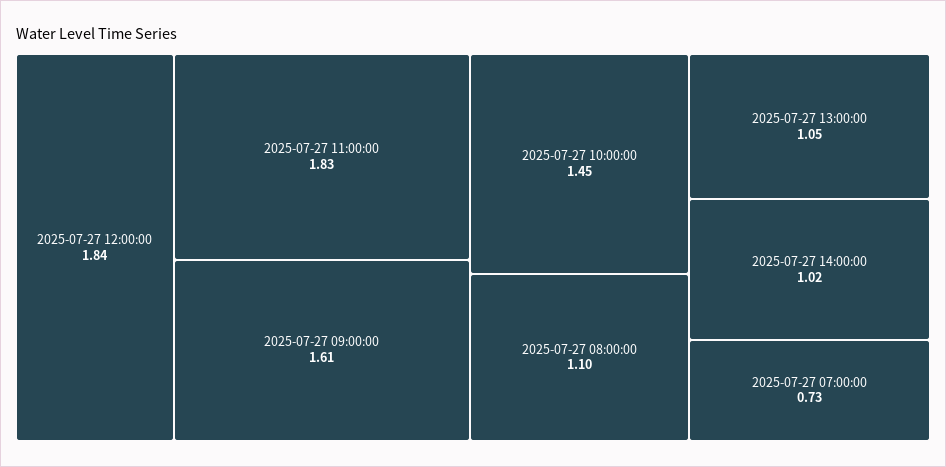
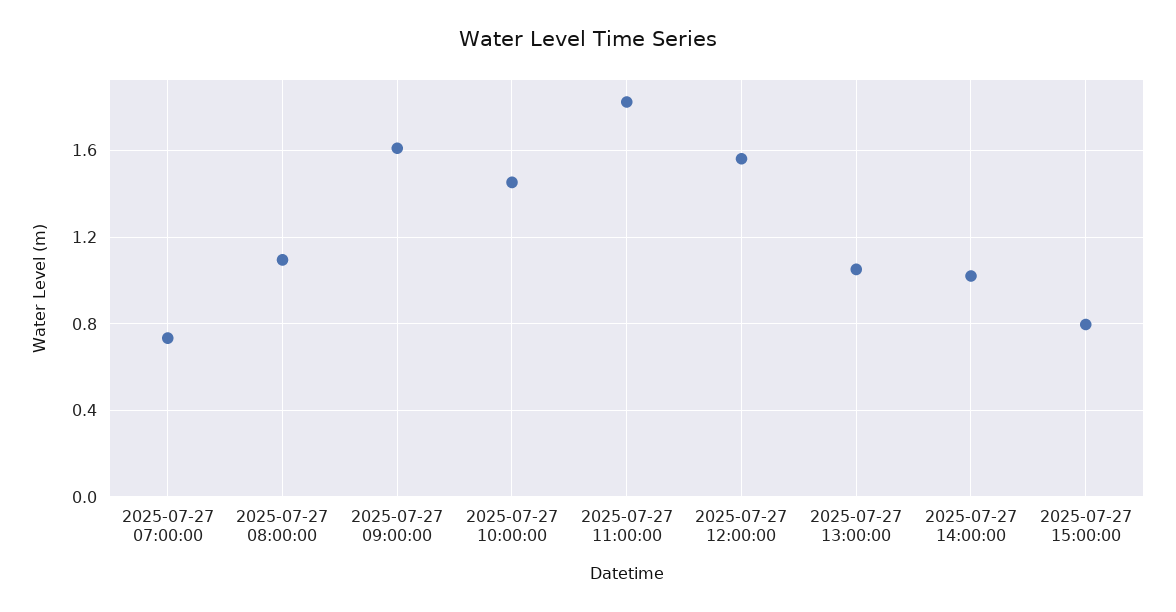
2025-07-27 12:00:00: 1.84 -> 1.55
2025-07-27 15:00:00: none -> 0.8

